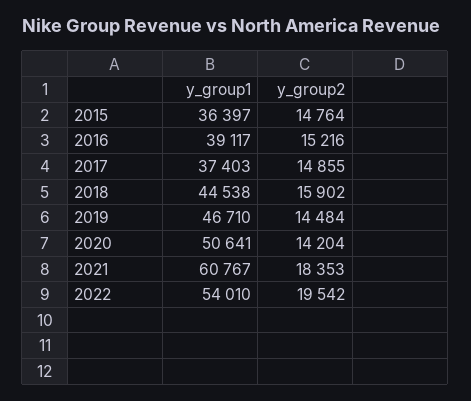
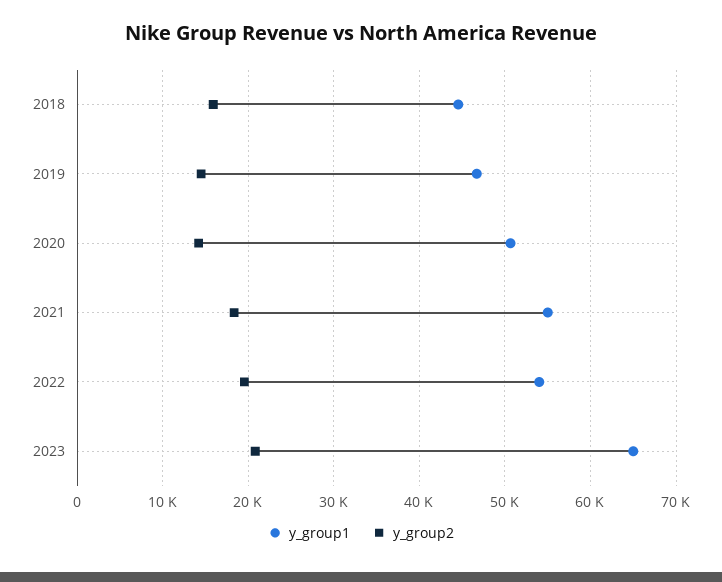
y_group1, 2015: 36397 -> none
y_group2, 2015: 14764 -> none
y_group1, 2016: 39117 -> none
y_group2, 2016: 15216 -> none
y_group1, 2017: 37403 -> none
y_group2, 2017: 14855 -> none
y_group1, 2021: 60767 -> 55000
y_group1, 2023: none -> 65000
y_group2, 2023: none -> 21000

